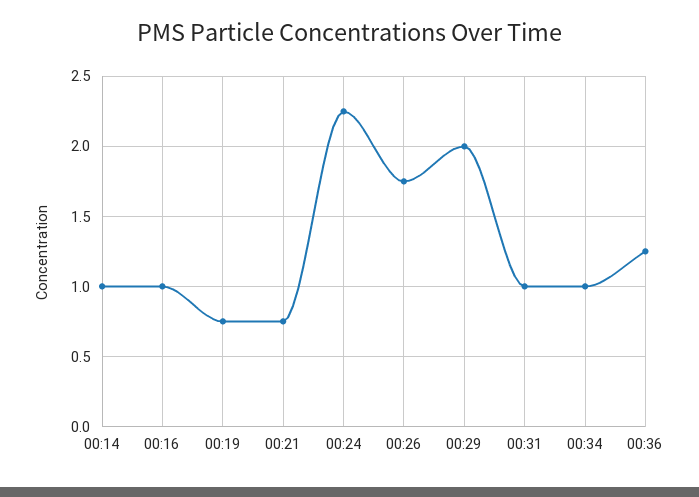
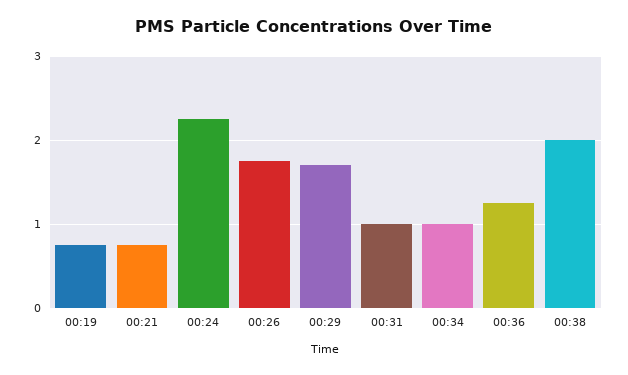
00:14: 1 -> none
00:16: 1 -> none
00:29: 2 -> 1.7
00:38: none -> 2

